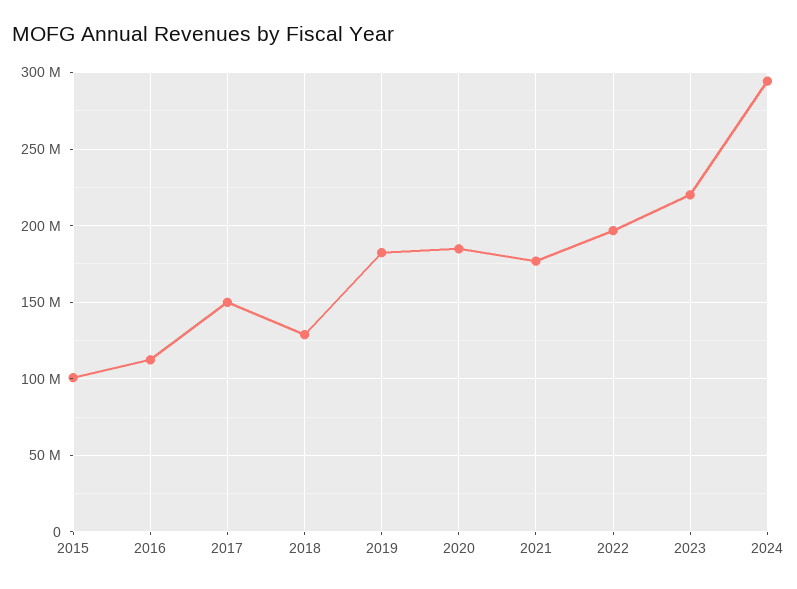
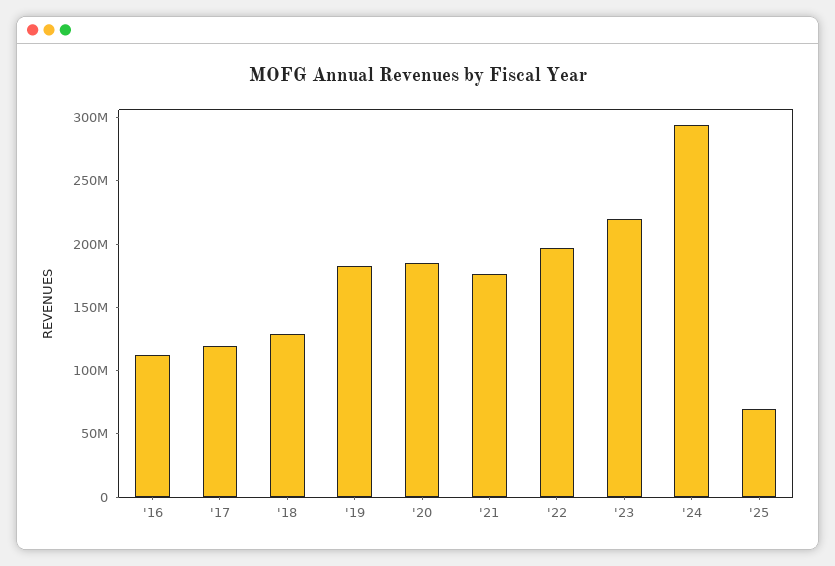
2015: 100000000 -> none
2017: 150000000 -> 120000000
'25: none -> 70000000

